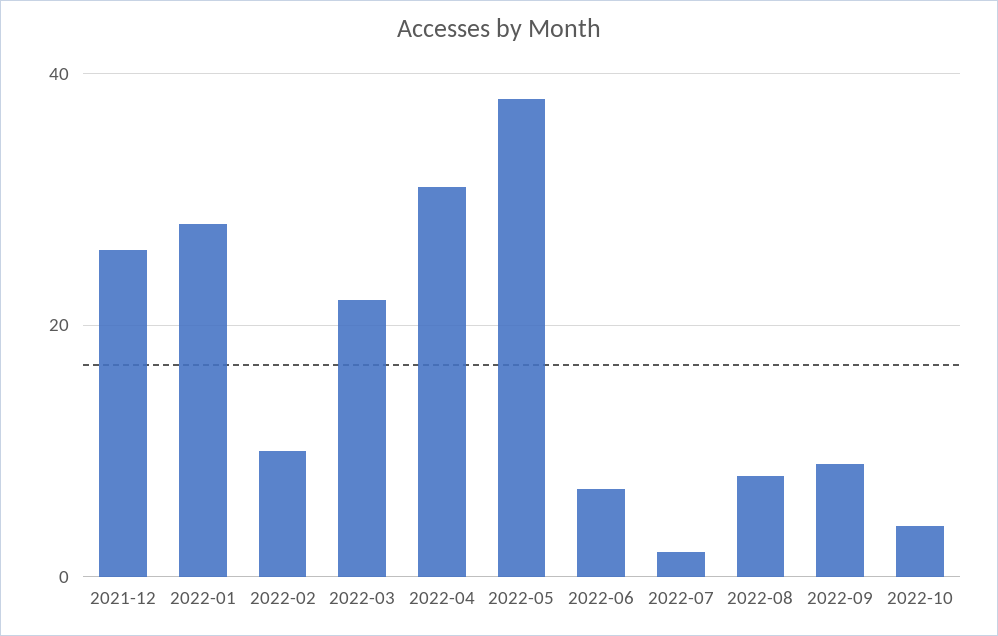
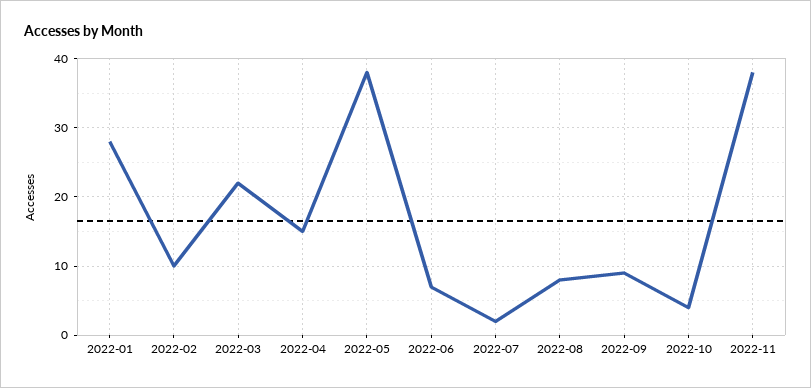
2021-12: 25 -> none
2022-04: 30 -> 15
2022-11: none -> 38

